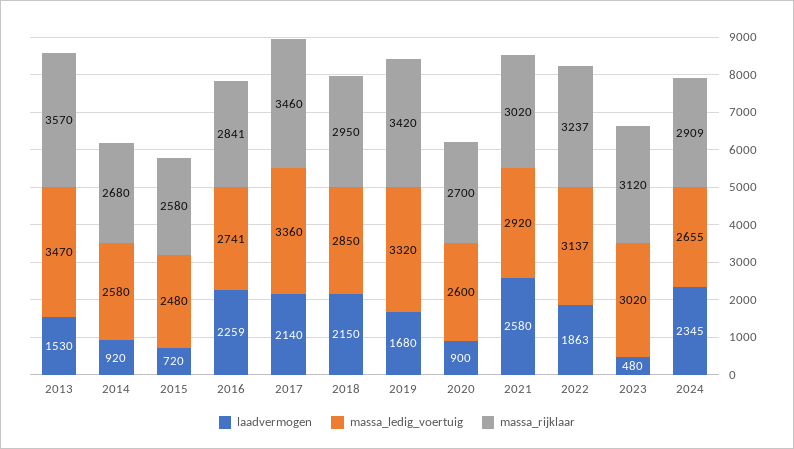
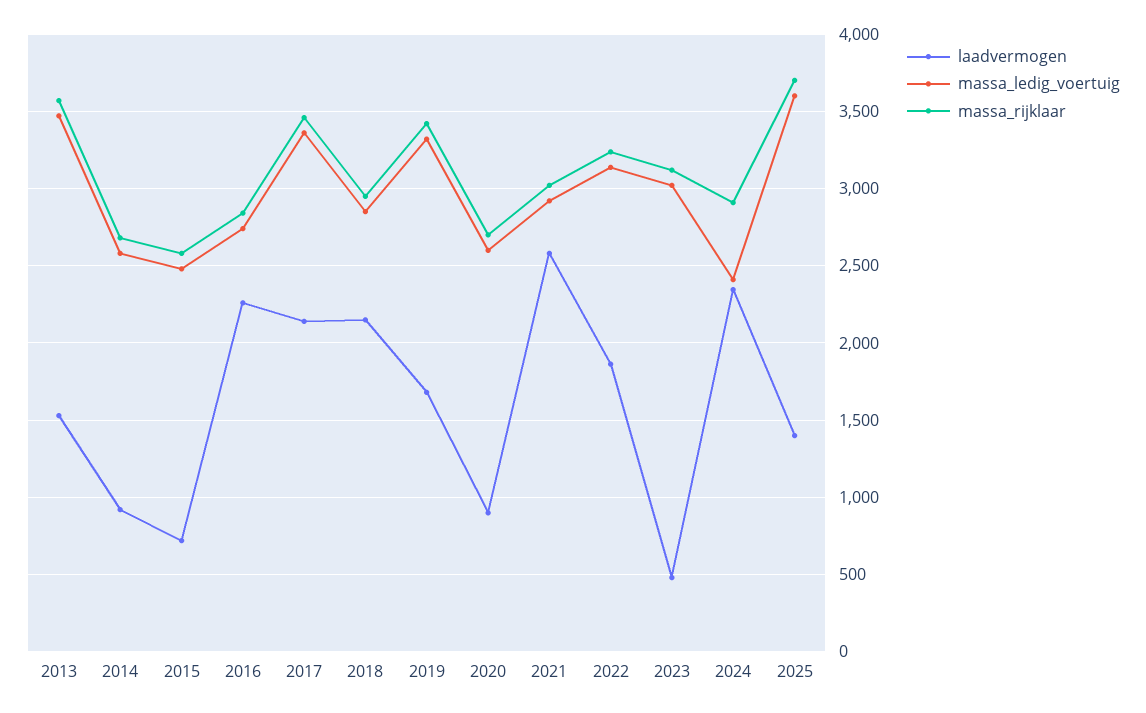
massa_ledig_voertuig, 2024: 2655 -> 2400
laadvermogen, 2025: none -> 1400
massa_ledig_voertuig, 2025: none -> 3600
massa_rijklaar, 2025: none -> 3700

